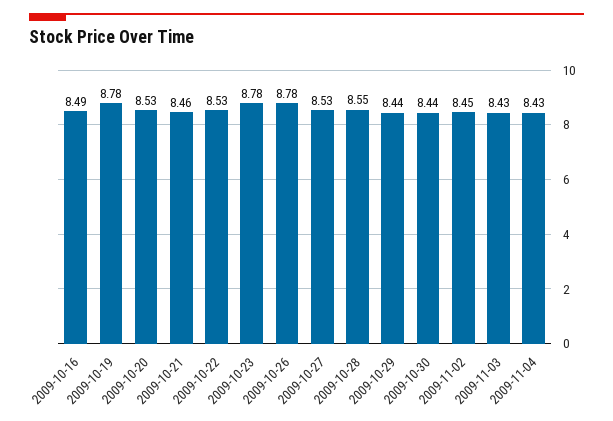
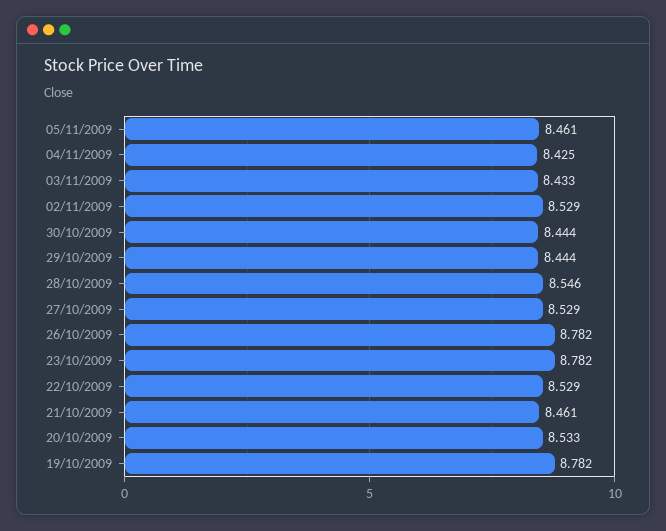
2009-10-16: 8.49 -> none
2009-11-02: 8.45 -> 8.529
05/11/2009: none -> 8.461

